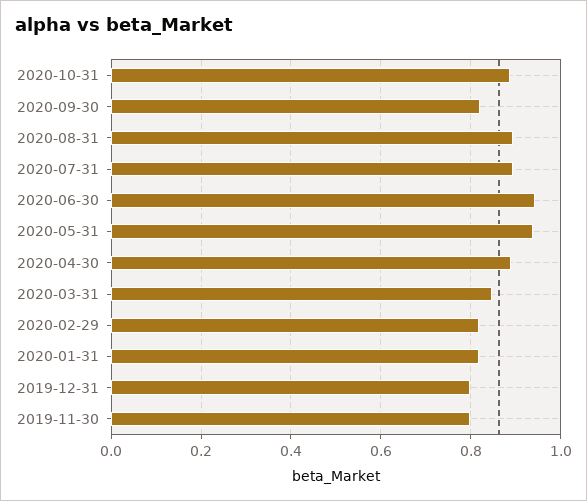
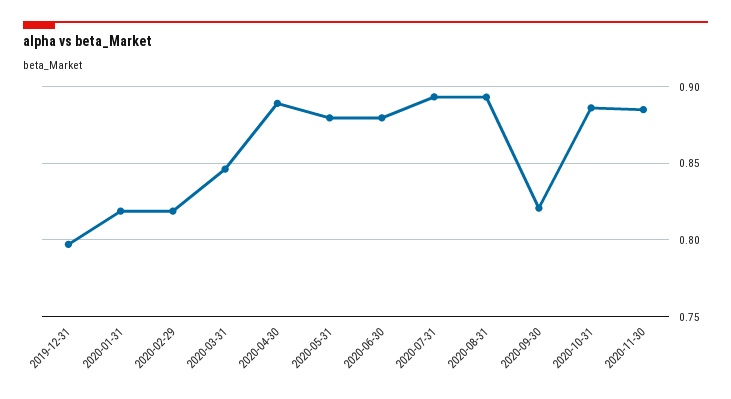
2020-06-30: 0.94 -> 0.88
2020-05-31: 0.94 -> 0.88
2019-11-30: 0.8 -> none
2020-11-30: none -> 0.885

